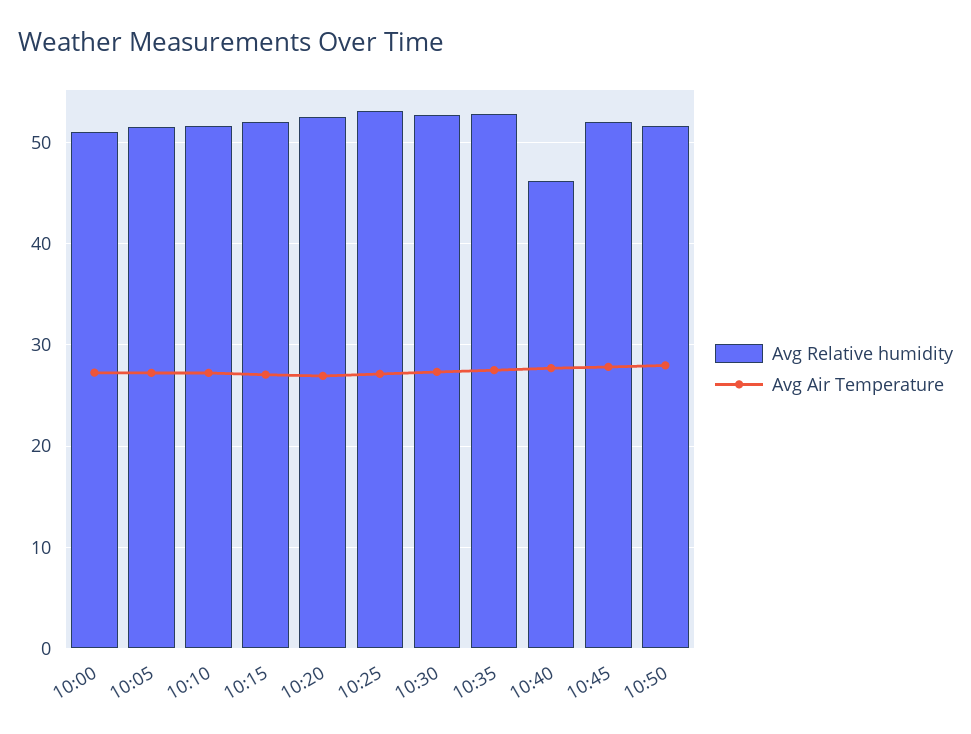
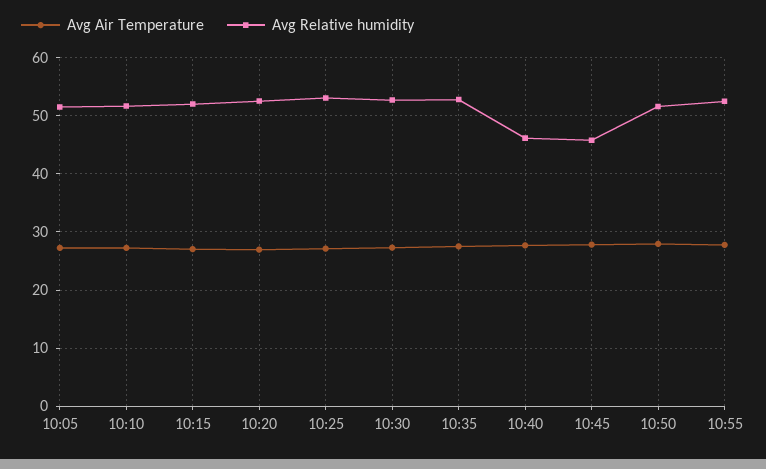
Avg Relative humidity, 10:00: 51 -> none
Avg Air Temperature, 10:00: 27 -> none
Avg Relative humidity, 10:45: 52 -> 46
Avg Air Temperature, 10:55: none -> 28
Avg Relative humidity, 10:55: none -> 52

